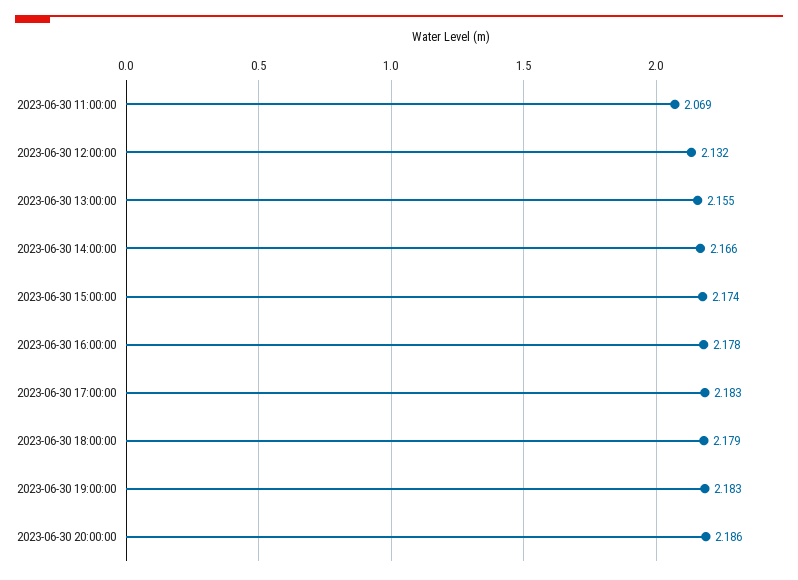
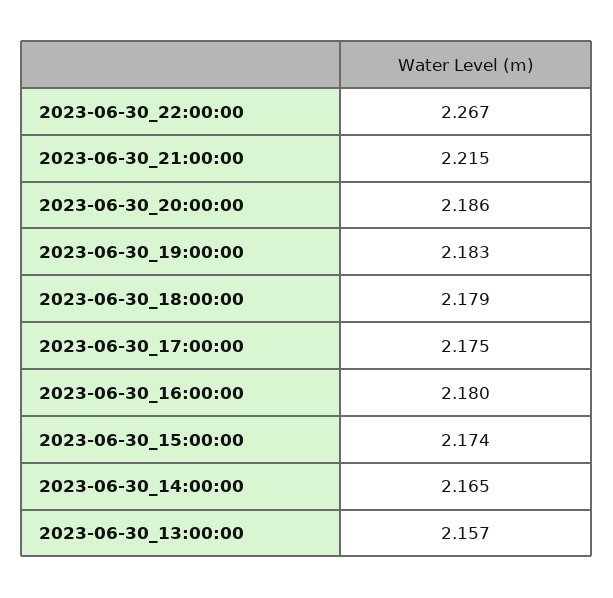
2023-06-30 11:00:00: 2.069 -> none
2023-06-30 12:00:00: 2.132 -> none
2023-06-30 13:00:00: 2.155 -> 2.157
2023-06-30 14:00:00: 2.166 -> 2.165
2023-06-30 16:00:00: 2.178 -> 2.18
2023-06-30 17:00:00: 2.183 -> 2.175
2023-06-30_22:00:00: none -> 2.267
2023-06-30_21:00:00: none -> 2.215

